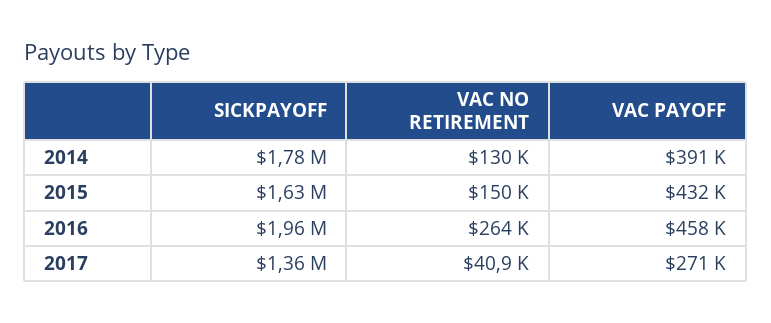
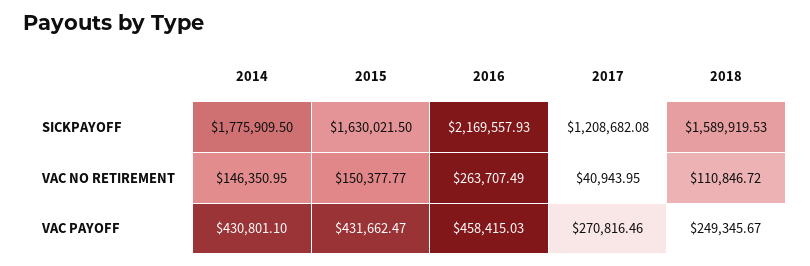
VAC NO RETIREMENT, 2014: 130000 -> 146350.95
VAC PAYOFF, 2014: 391000 -> 430801.1
SICKPAYOFF, 2016: 1960000 -> 2169557.93
SICKPAYOFF, 2017: 1360000 -> 1208682.08
SICKPAYOFF, 2018: none -> 1589919.53
VAC NO RETIREMENT, 2018: none -> 110846.72
VAC PAYOFF, 2018: none -> 249345.67

